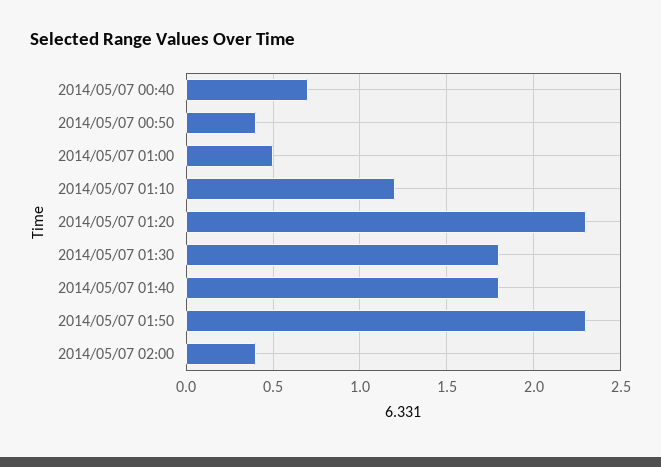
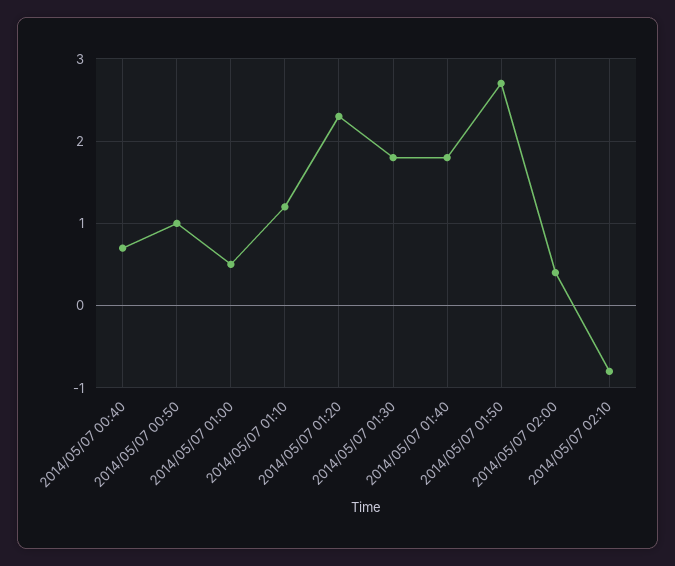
2014/05/07 00:50: 0.4 -> 1
2014/05/07 01:50: 2.3 -> 2.7
2014/05/07 02:10: none -> -0.8

